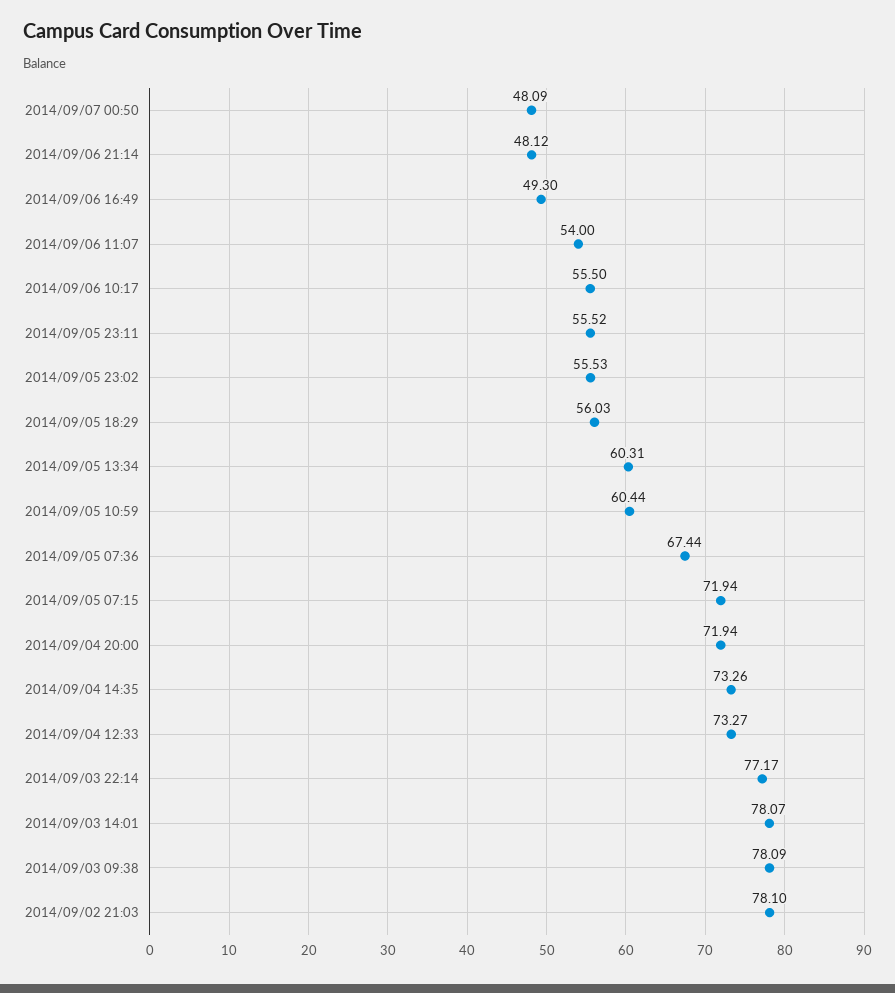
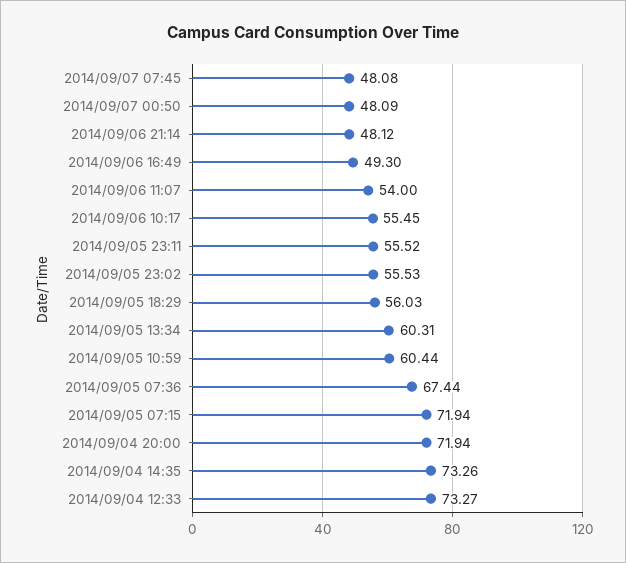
2014/09/06 10:17: 55.5 -> 55.45
2014/09/03 22:14: 77.17 -> none
2014/09/03 14:01: 78.07 -> none
2014/09/03 09:38: 78.09 -> none
2014/09/02 21:03: 78.1 -> none
2014/09/07 07:45: none -> 48.08

